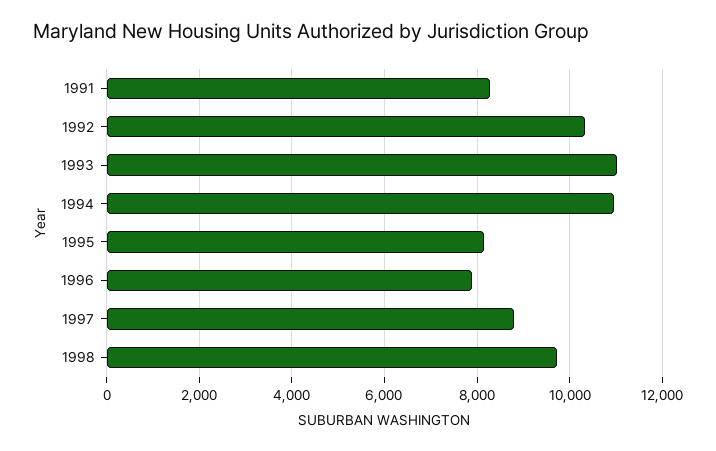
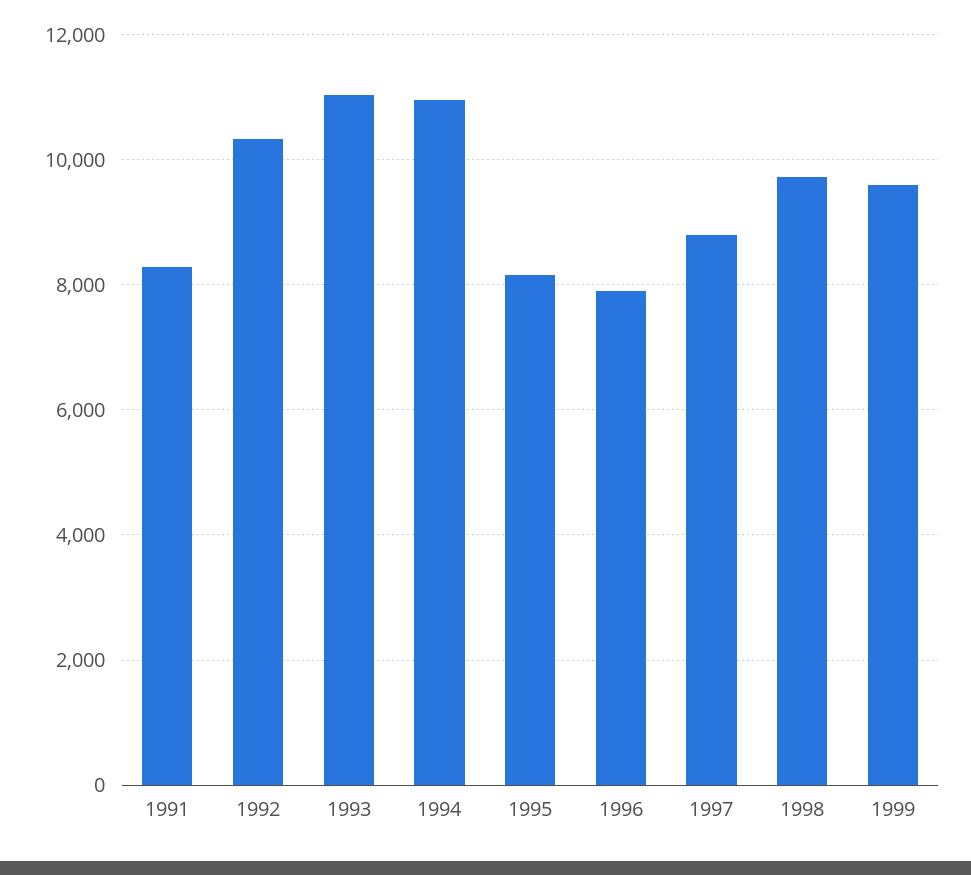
1999: none -> 9600

